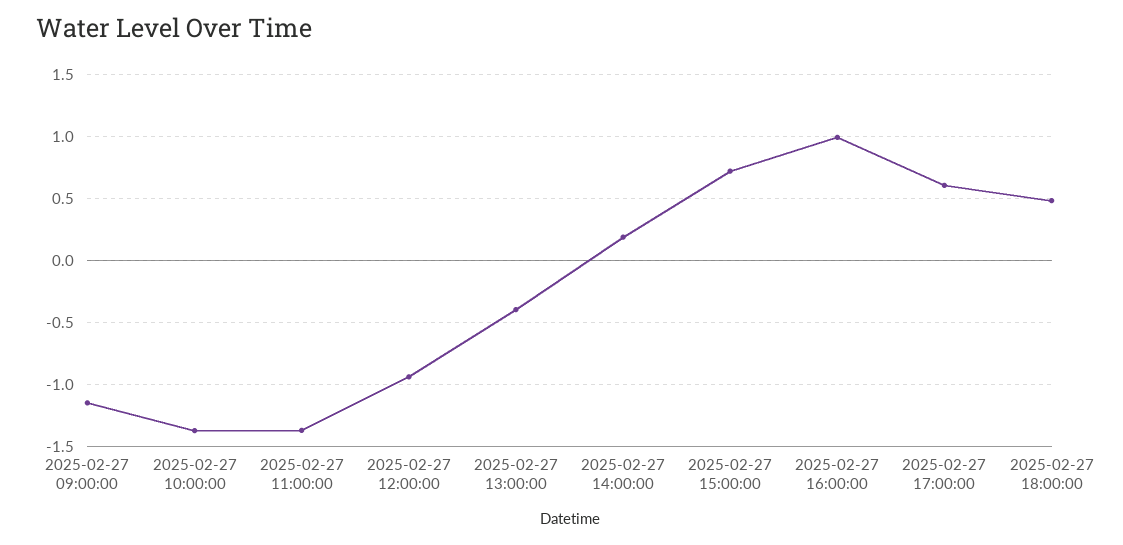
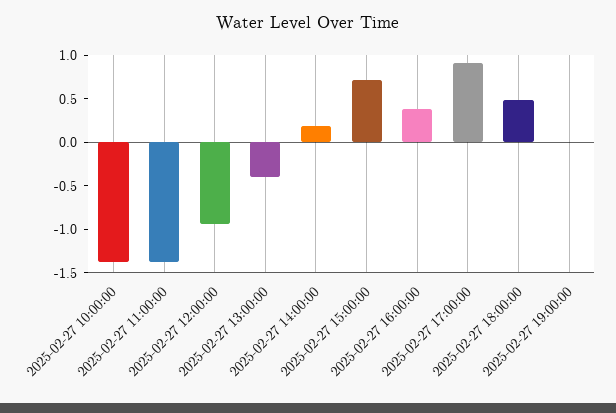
2025-02-27 09:00:00: -1.15 -> none
2025-02-27 16:00:00: 1 -> 0.4
2025-02-27 17:00:00: 0.6 -> 0.9
2025-02-27 19:00:00: none -> 0

